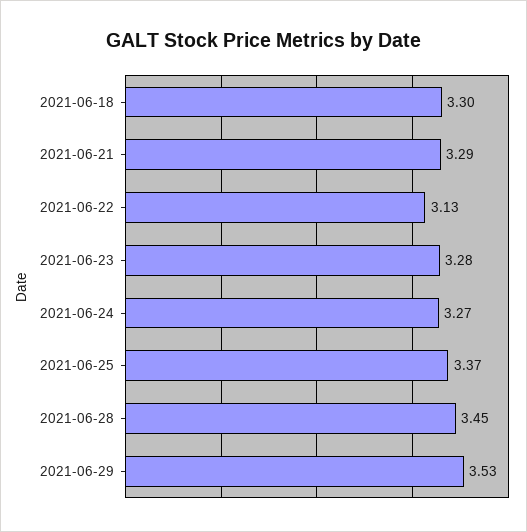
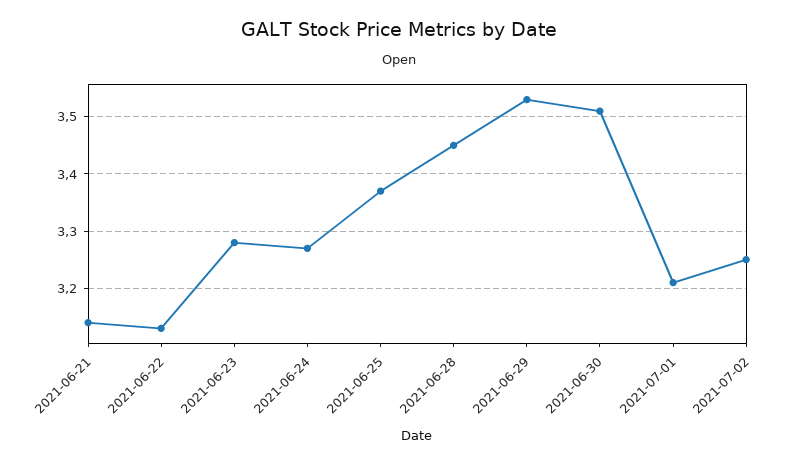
2021-06-18: 3.3 -> none
2021-06-21: 3.29 -> 3.15
2021-06-30: none -> 3.5
2021-07-01: none -> 3.2
2021-07-02: none -> 3.25

